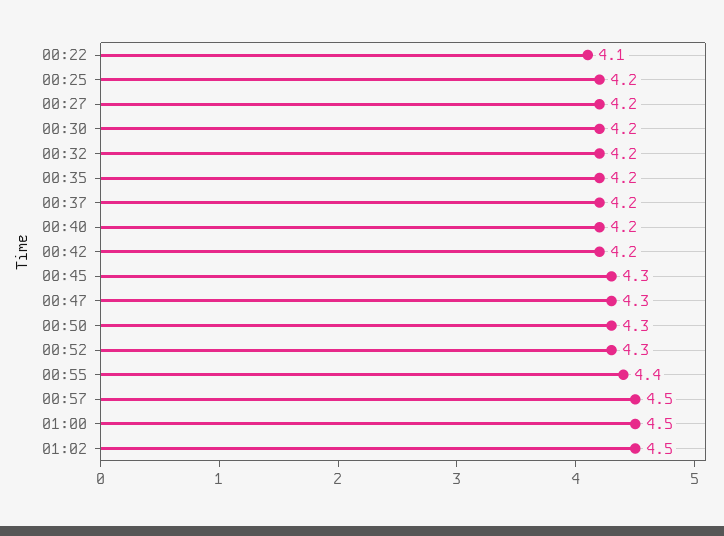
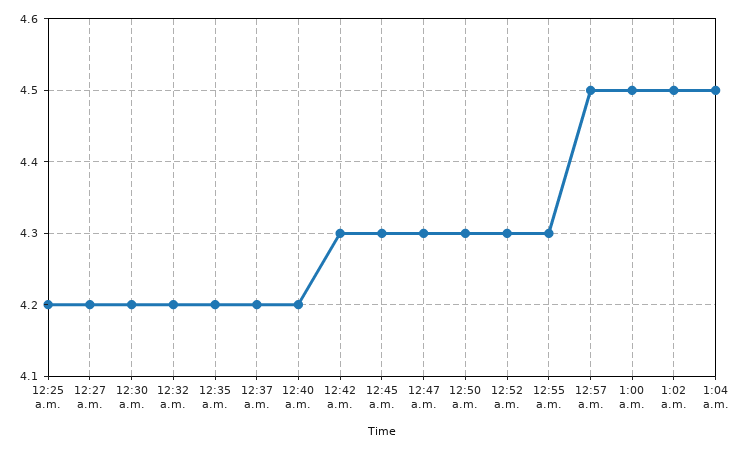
00:22: 4.1 -> none
00:42: 4.2 -> 4.3
00:55: 4.4 -> 4.3
1:04 a.m.: none -> 4.5

